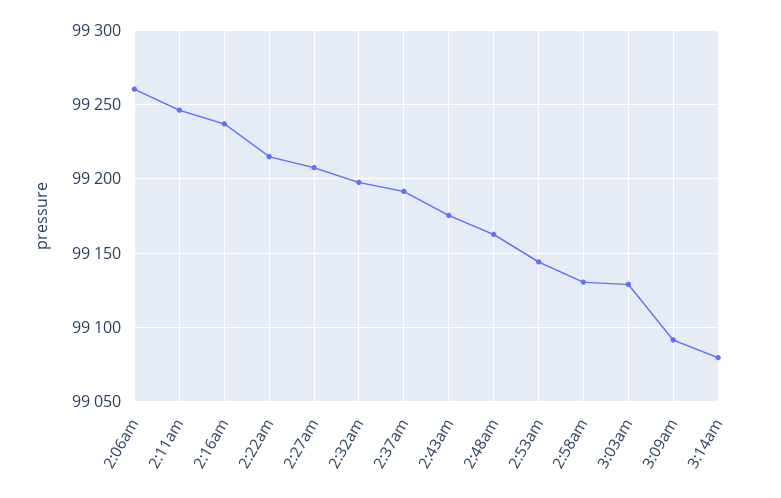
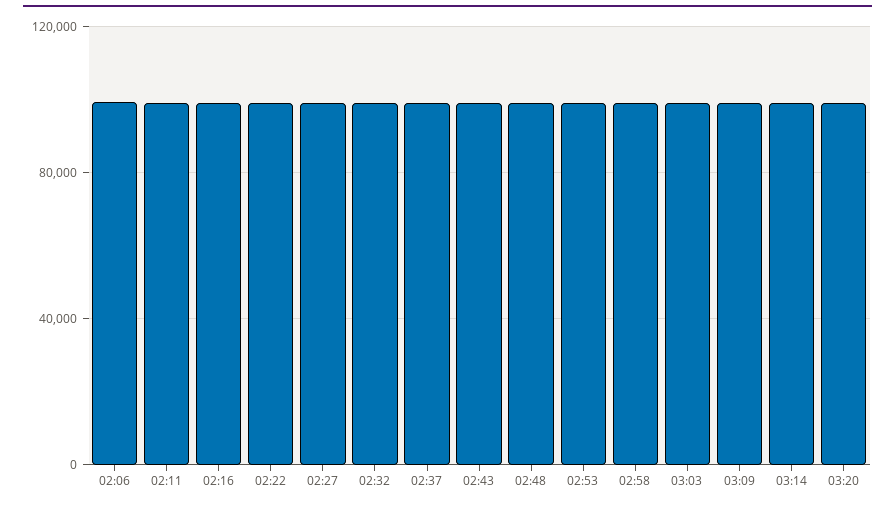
03:20: none -> 100000

